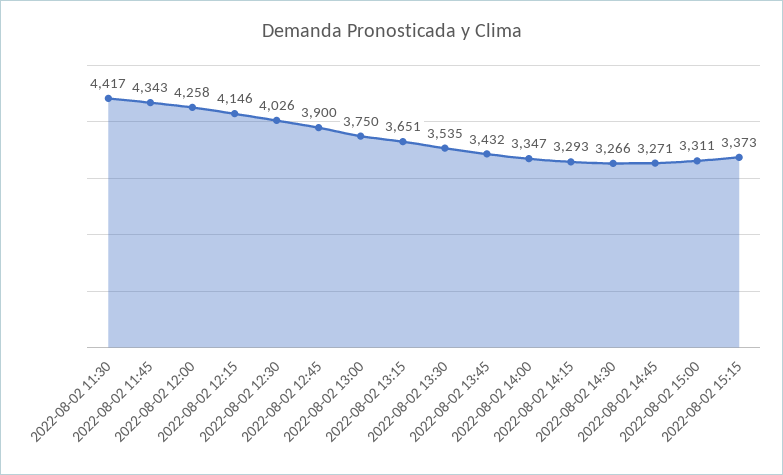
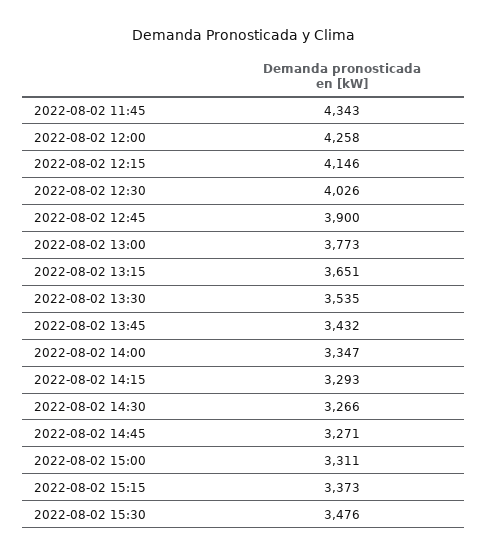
2022-08-02 11:30: 4417 -> none
2022-08-02 13:00: 3750 -> 3773
2022-08-02 15:30: none -> 3476

